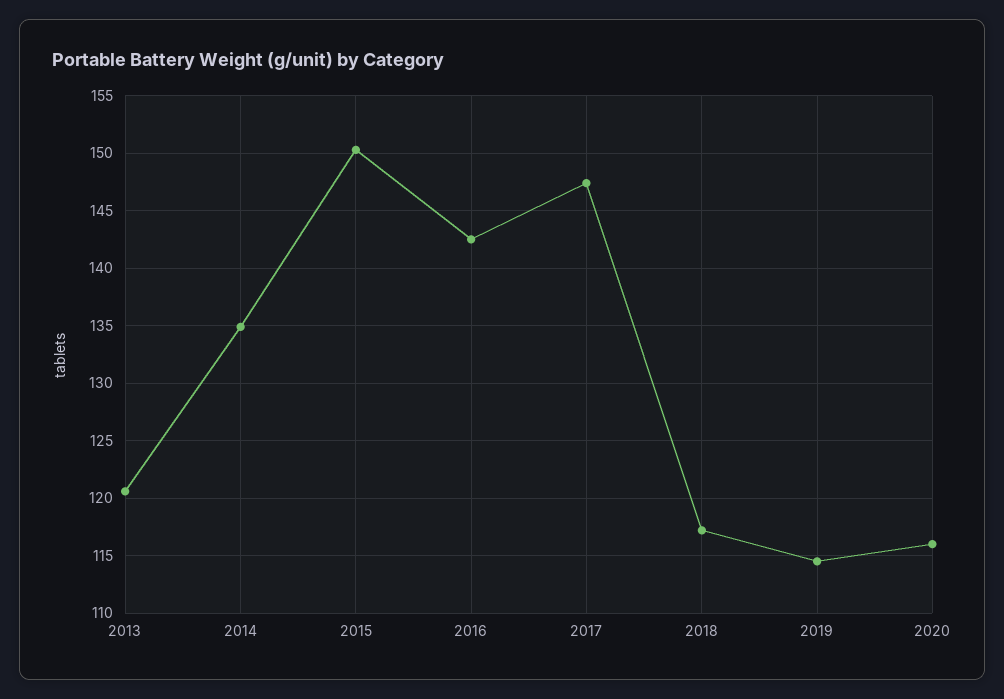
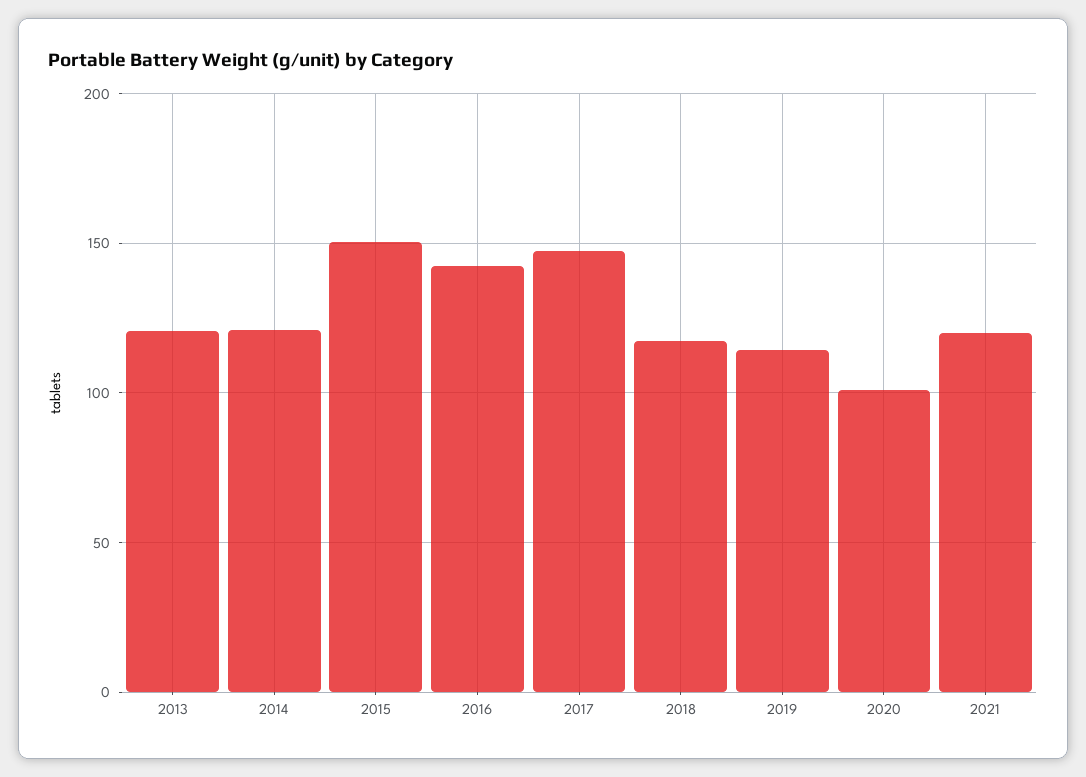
2014: 135 -> 120
2020: 116 -> 100
2021: none -> 120

